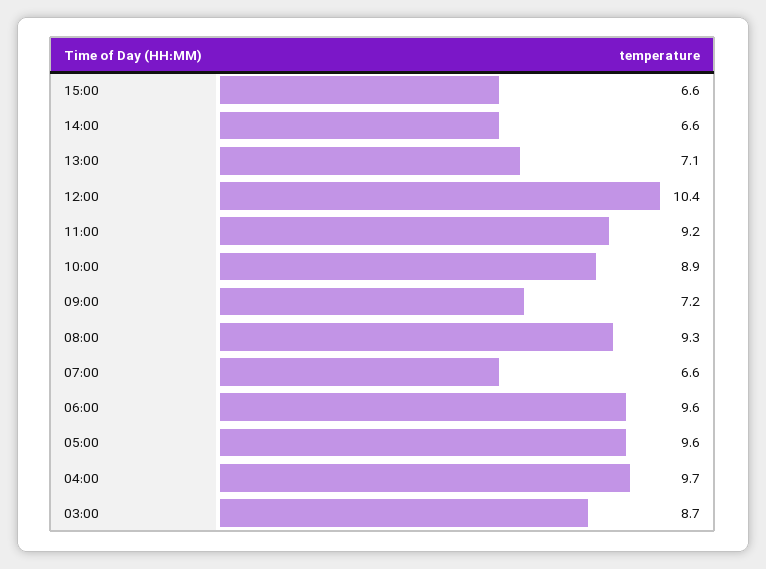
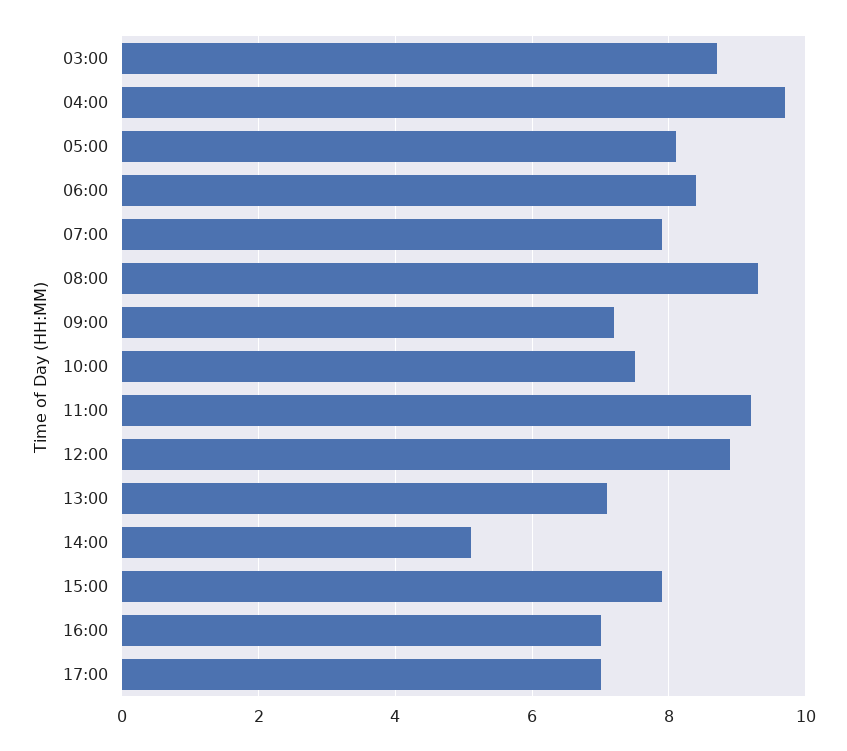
15:00: 6.6 -> 8
14:00: 6.6 -> 5
12:00: 10.4 -> 9
10:00: 8.9 -> 7.5
07:00: 6.6 -> 8
06:00: 9.6 -> 8.5
05:00: 9.6 -> 8
16:00: none -> 7
17:00: none -> 7

